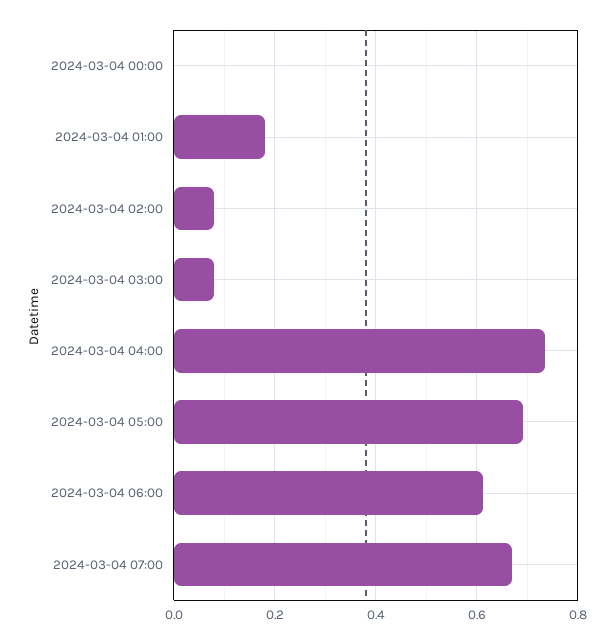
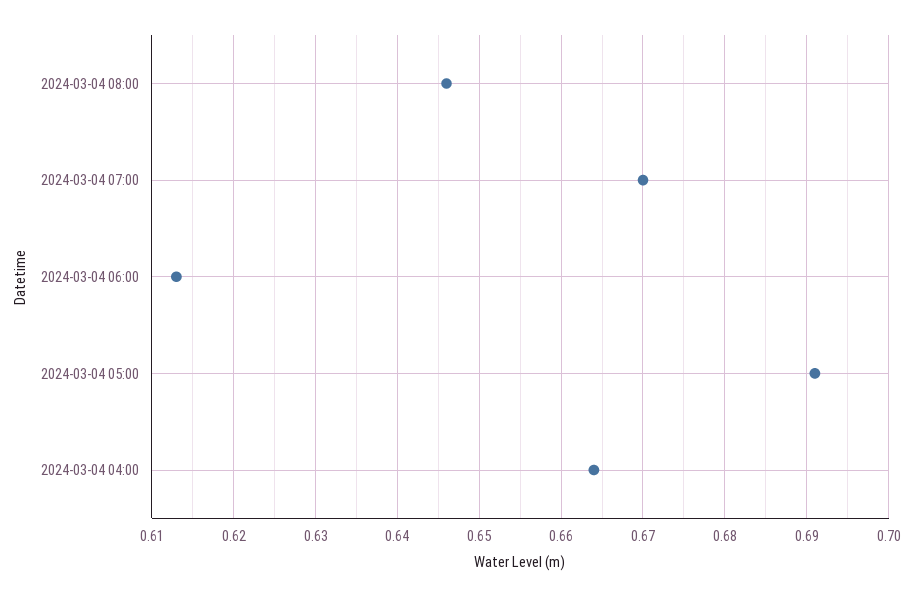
2024-03-04 00:00: 0 -> none
2024-03-04 01:00: 0.18 -> none
2024-03-04 02:00: 0.08 -> none
2024-03-04 03:00: 0.08 -> none
2024-03-04 04:00: 0.74 -> 0.664
2024-03-04 08:00: none -> 0.646

